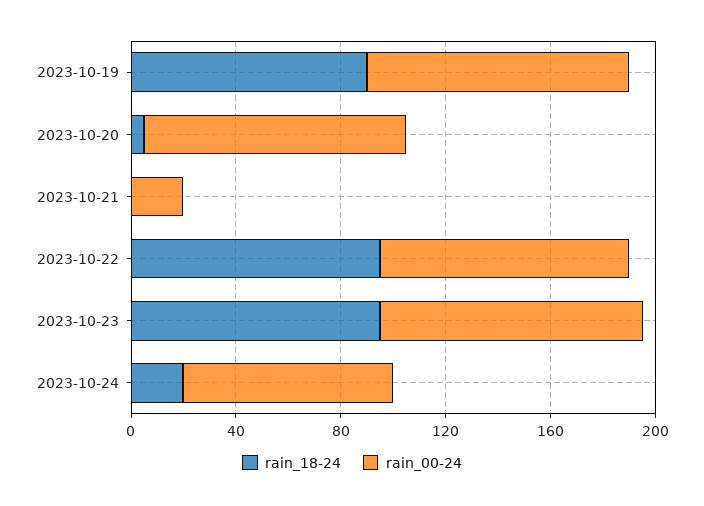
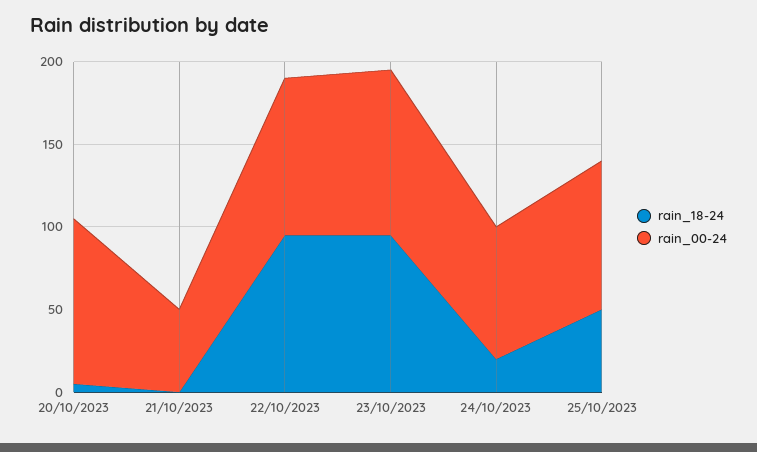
rain_18-24, 2023-10-19: 90 -> none
rain_00-24, 2023-10-19: 100 -> none
rain_00-24, 2023-10-21: 20 -> 50
rain_18-24, 25/10/2023: none -> 50
rain_00-24, 25/10/2023: none -> 90

